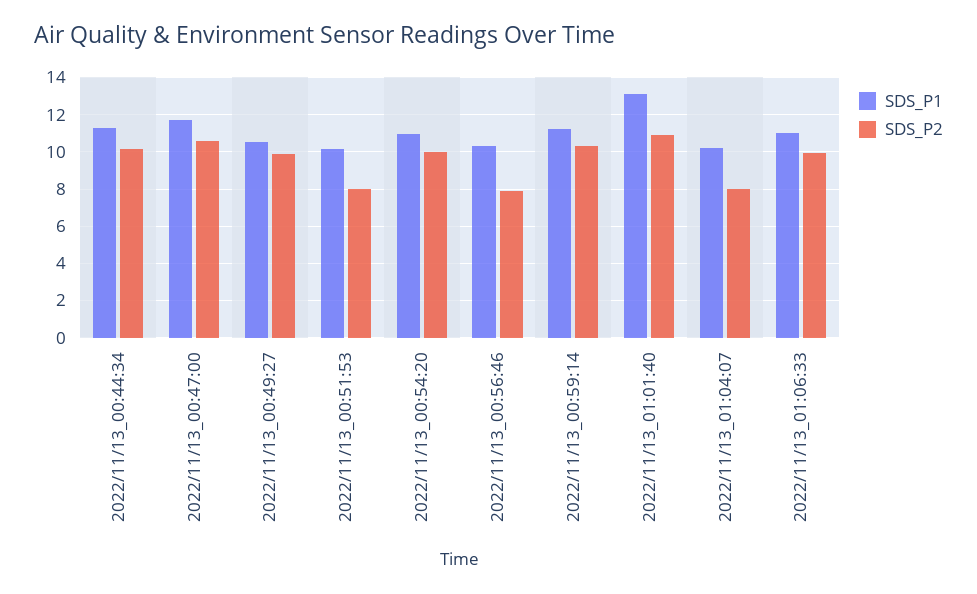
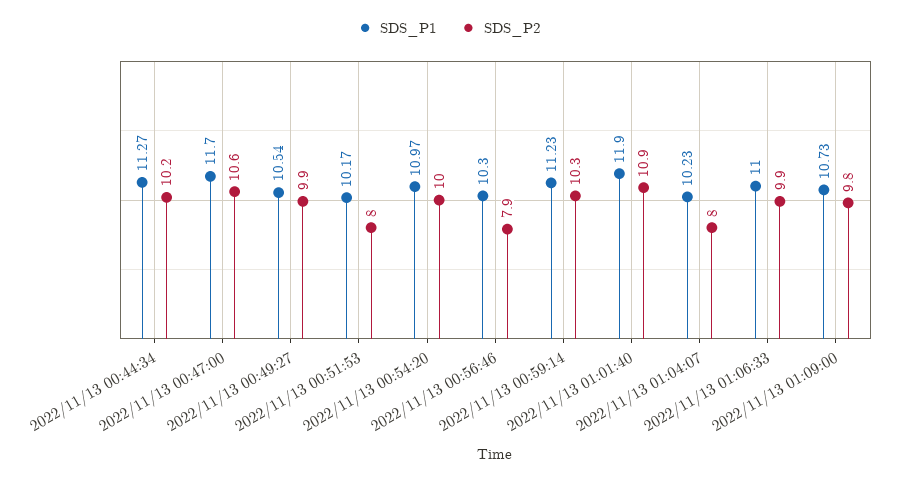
SDS_P1, 2022/11/13_01:01:40: 13 -> 11.9
SDS_P1, 2022/11/13 01:09:00: none -> 10.73
SDS_P2, 2022/11/13 01:09:00: none -> 9.8

